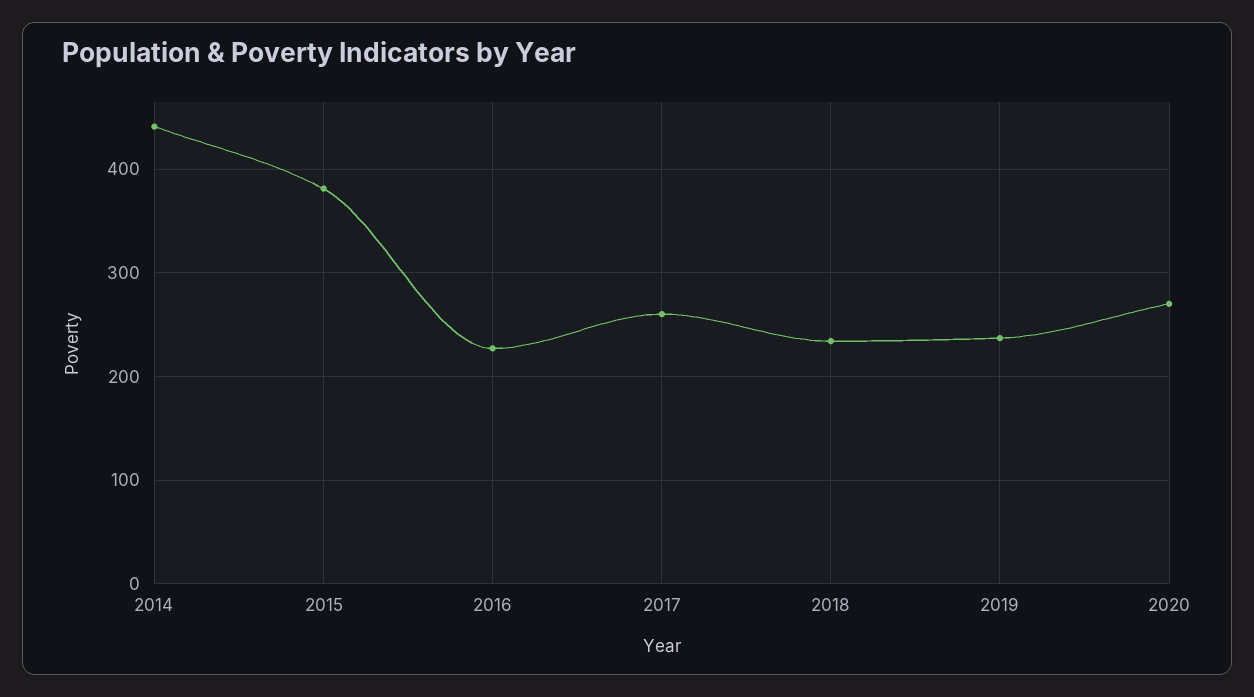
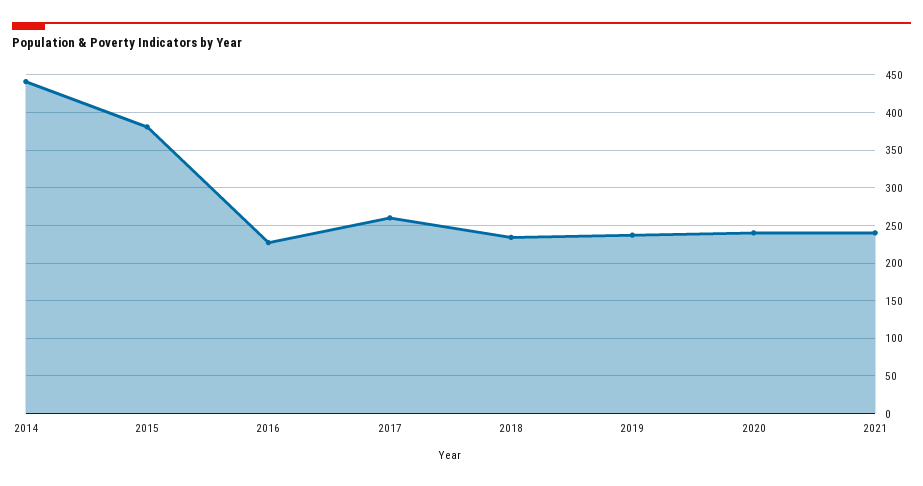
2020: 270 -> 240
2021: none -> 240

